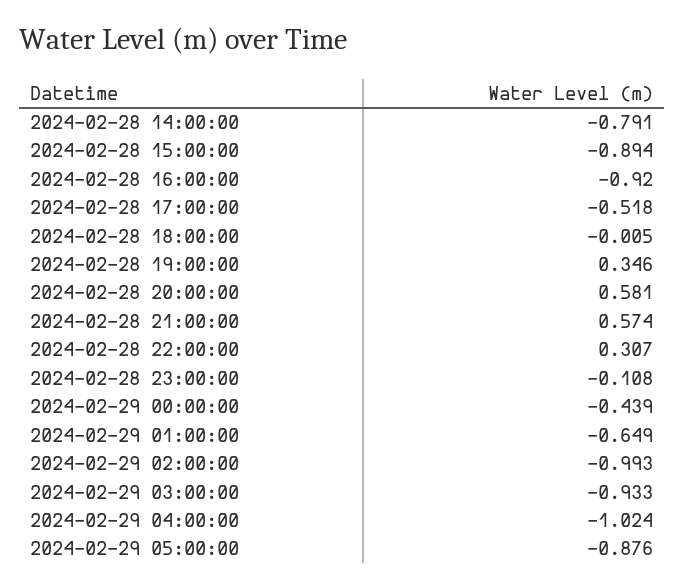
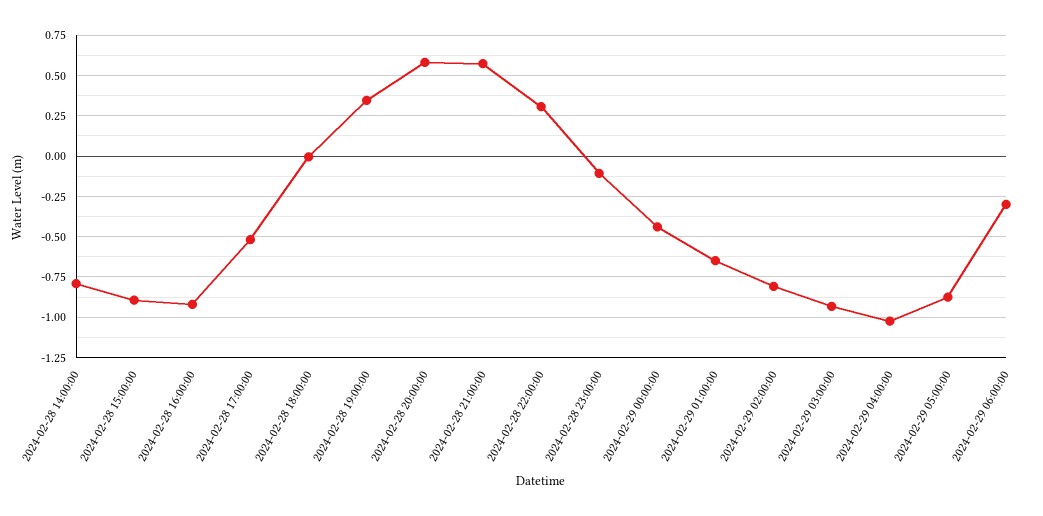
2024-02-29 02:00:00: -0.993 -> -0.8
2024-02-29 06:00:00: none -> -0.3

